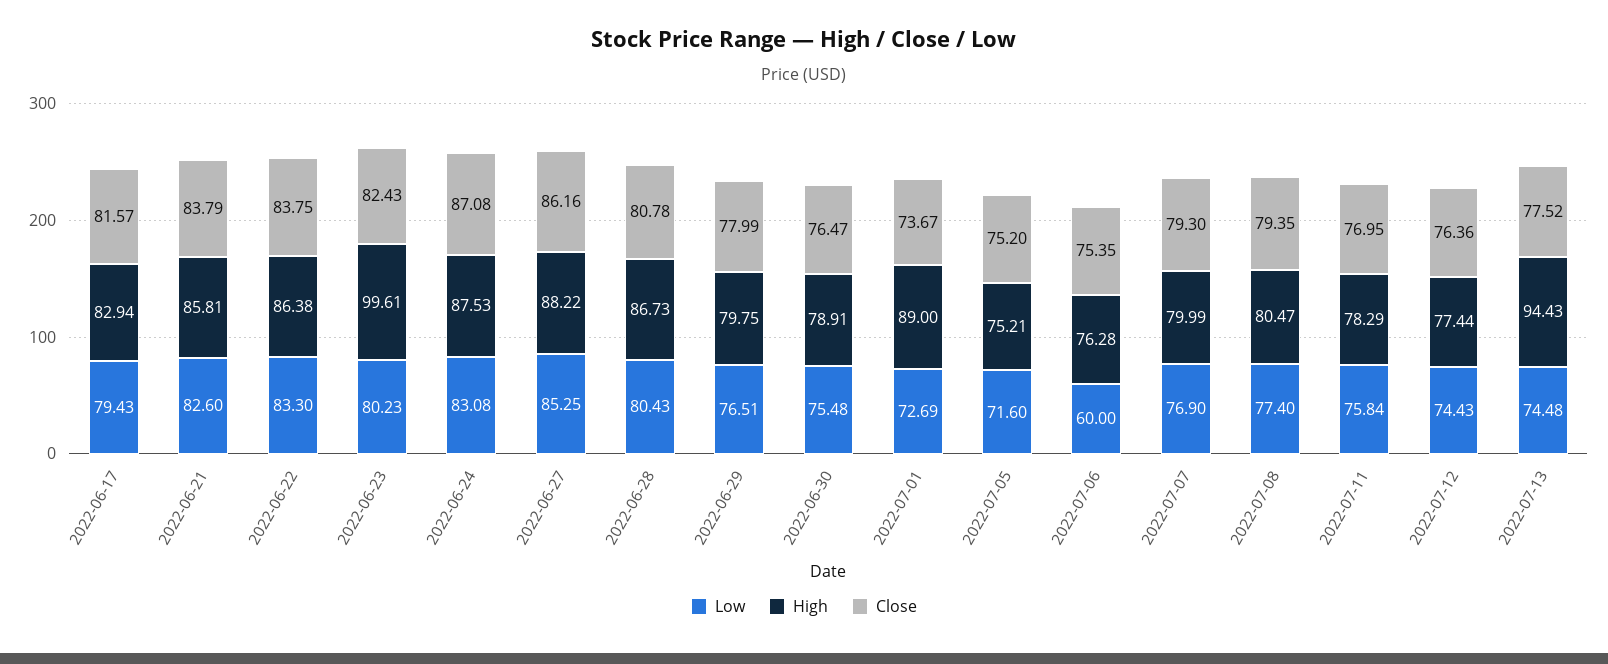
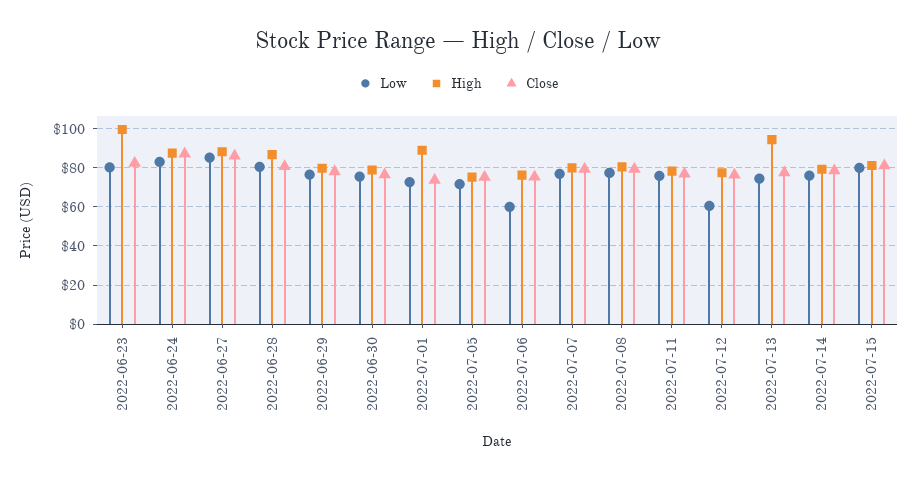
Low, 2022-06-17: 79.43 -> none
High, 2022-06-17: 82.94 -> none
Close, 2022-06-17: 81.57 -> none
Low, 2022-06-21: 82.6 -> none
High, 2022-06-21: 85.81 -> none
Close, 2022-06-21: 83.79 -> none
Low, 2022-06-22: 83.3 -> none
High, 2022-06-22: 86.38 -> none
Close, 2022-06-22: 83.75 -> none
Low, 2022-07-12: 74.43 -> 60
Low, 2022-07-14: none -> 75
High, 2022-07-14: none -> 80
Close, 2022-07-14: none -> 80
Low, 2022-07-15: none -> 80
High, 2022-07-15: none -> 80
Close, 2022-07-15: none -> 80

